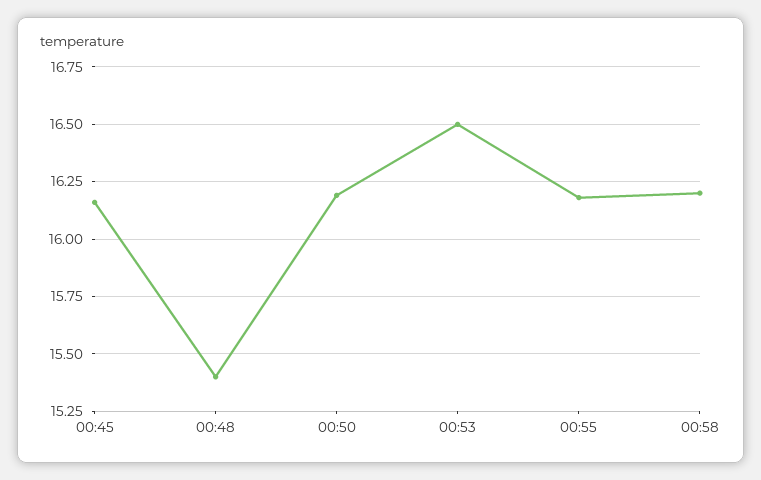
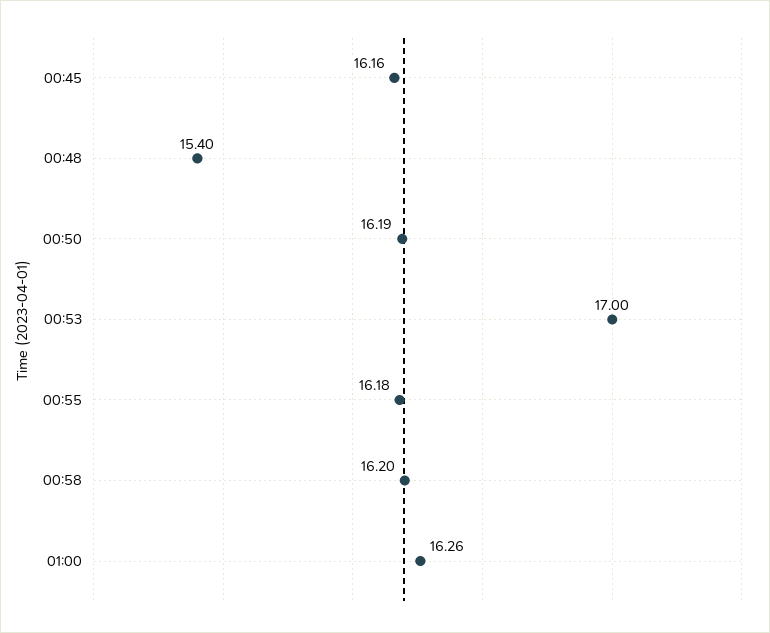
00:53: 16.5 -> 17
01:00: none -> 16.26

